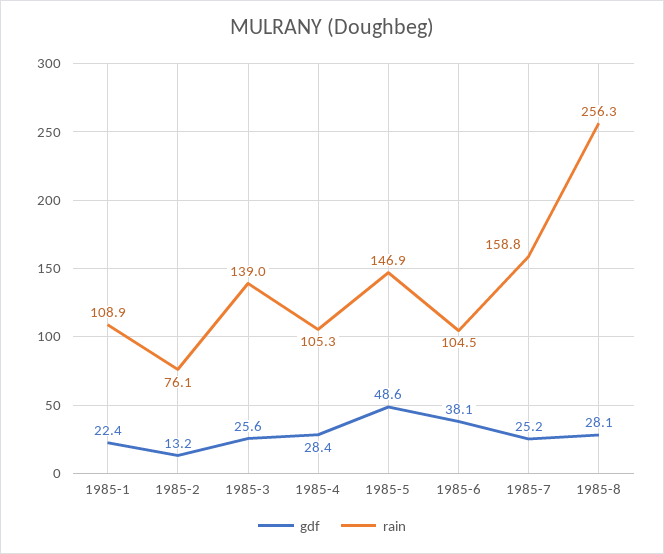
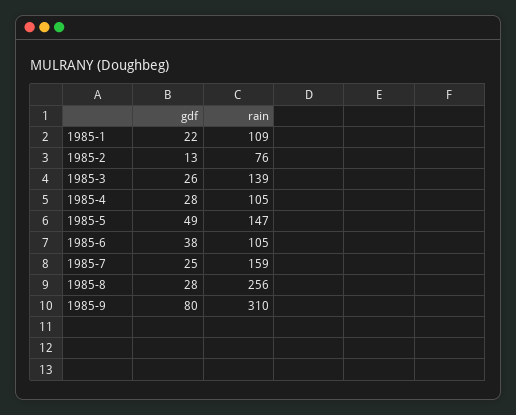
gdf, 1985-9: none -> 80
rain, 1985-9: none -> 310

